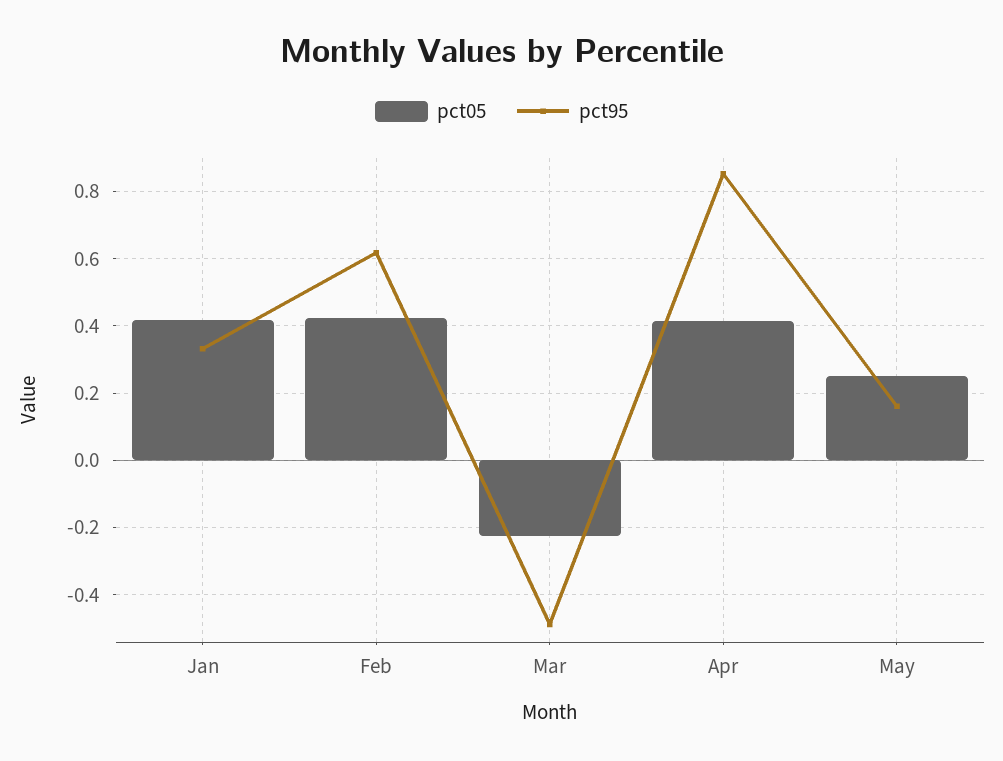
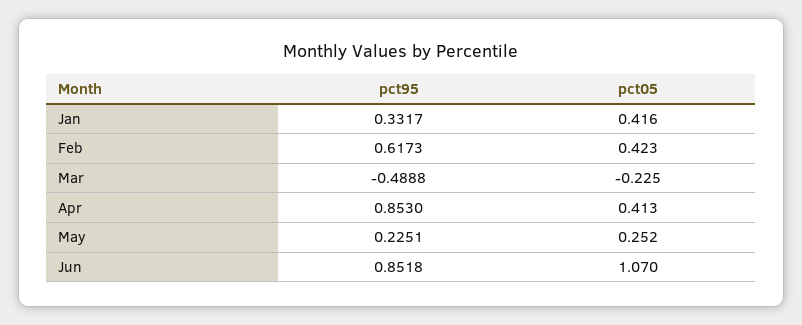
pct95, May: 0.16 -> 0.2251
pct95, Jun: none -> 0.8518
pct05, Jun: none -> 1.07

